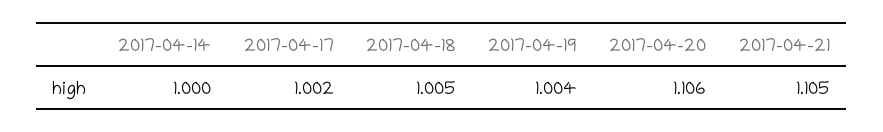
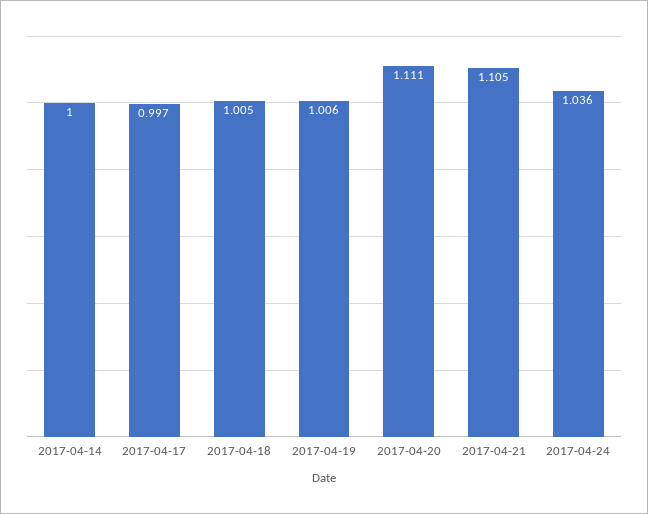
2017-04-17: 1.002 -> 0.997
2017-04-19: 1.004 -> 1.006
2017-04-20: 1.106 -> 1.111
2017-04-24: none -> 1.036

